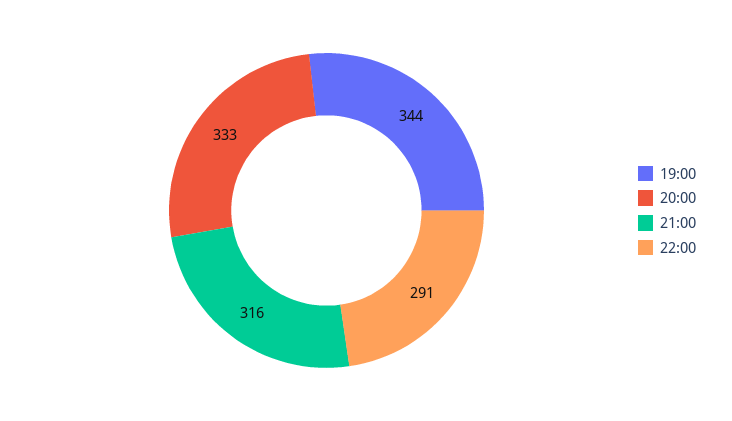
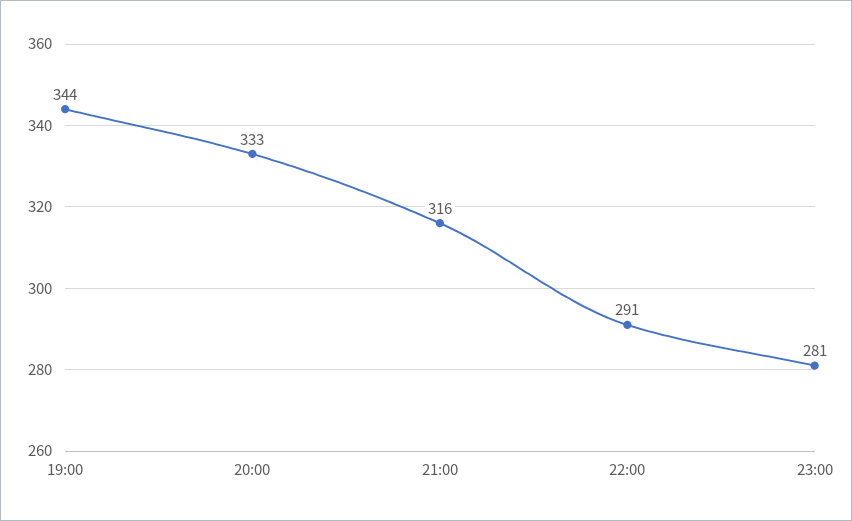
23:00: none -> 281

